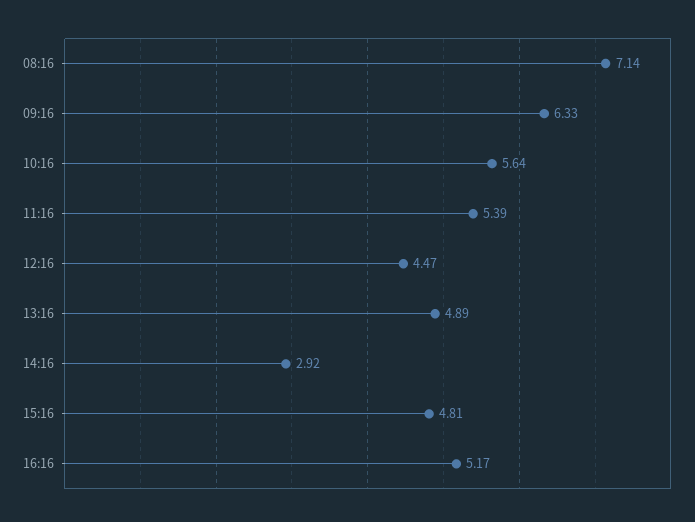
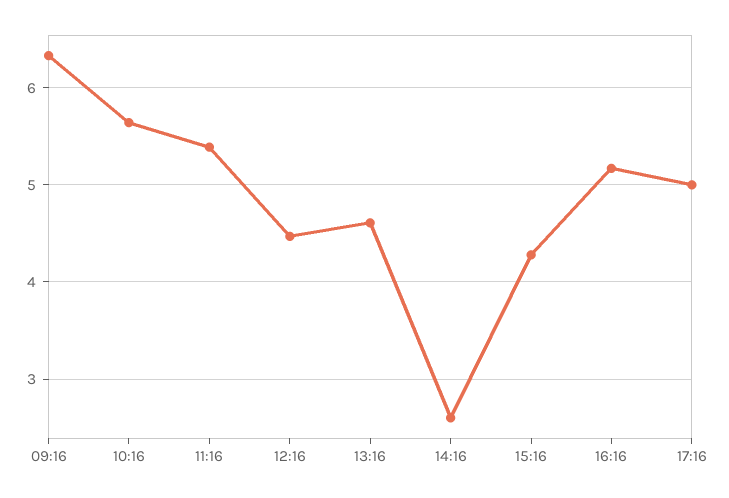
08:16: 7.14 -> none
13:16: 4.89 -> 4.6
14:16: 2.92 -> 2.6
15:16: 4.81 -> 4.3
17:16: none -> 5

